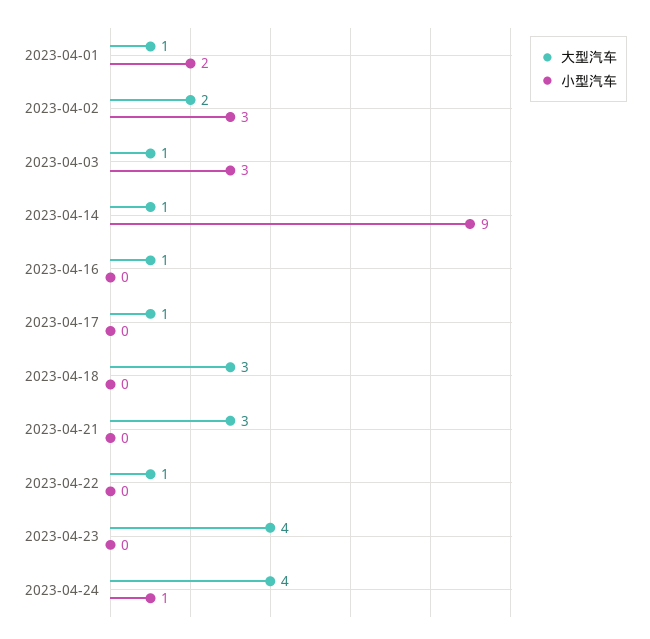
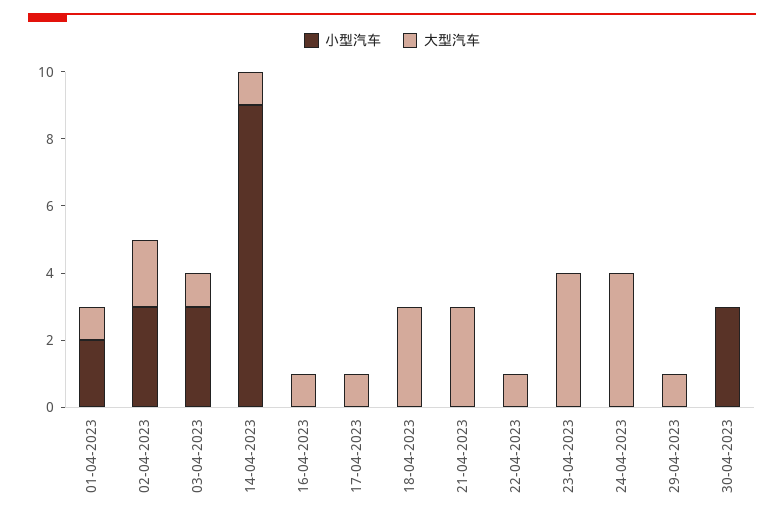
小型汽车, 2023-04-24: 1 -> 0
小型汽车, 29-04-2023: none -> 0
大型汽车, 29-04-2023: none -> 1
小型汽车, 30-04-2023: none -> 3
大型汽车, 30-04-2023: none -> 0

